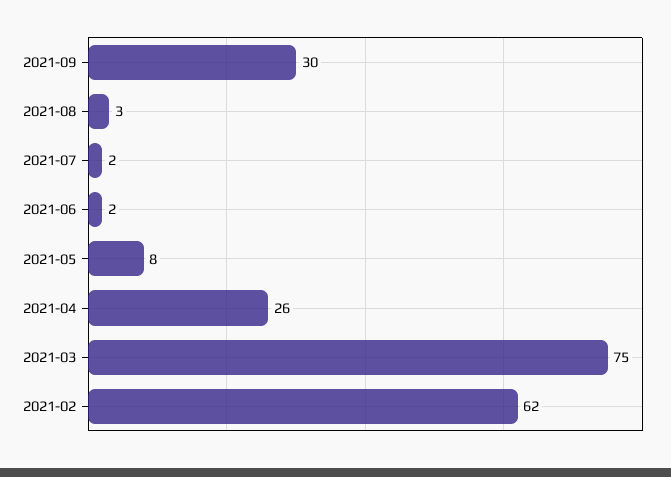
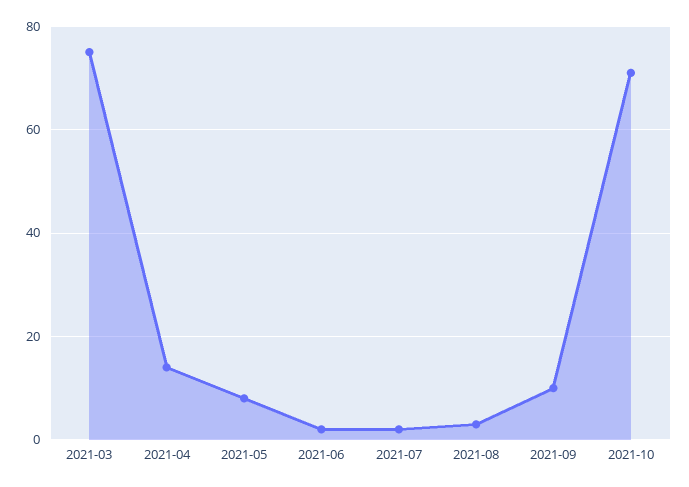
2021-09: 30 -> 10
2021-04: 26 -> 15
2021-02: 62 -> none
2021-10: none -> 70

